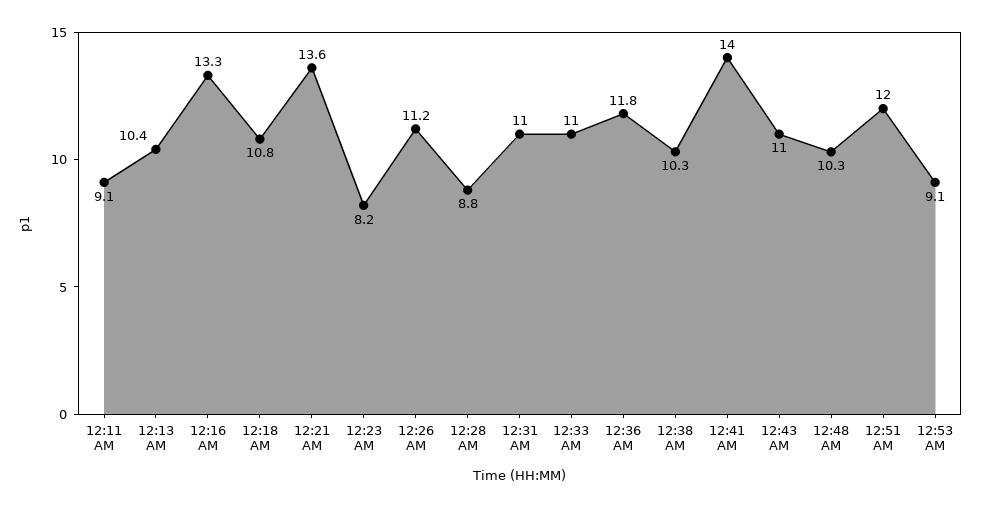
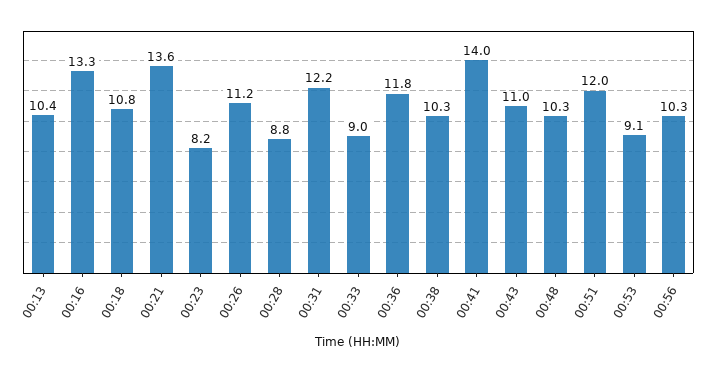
12:11 AM: 9.1 -> none
12:31 AM: 11 -> 12.2
12:33 AM: 11 -> 9
00:56: none -> 10.3

